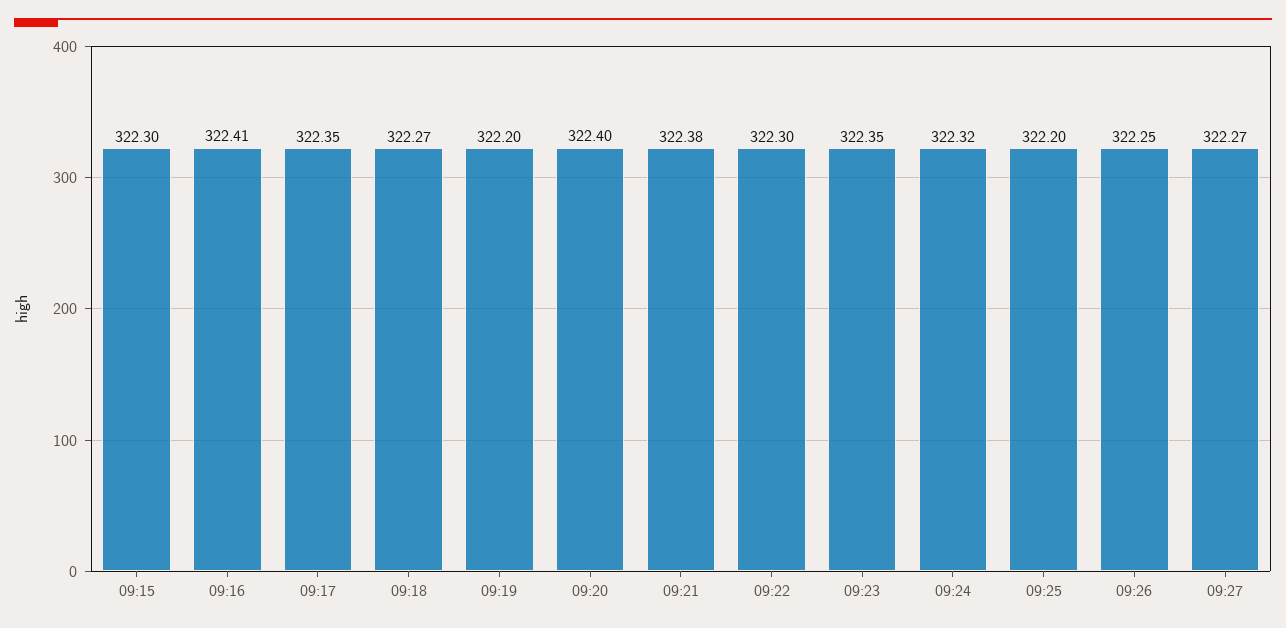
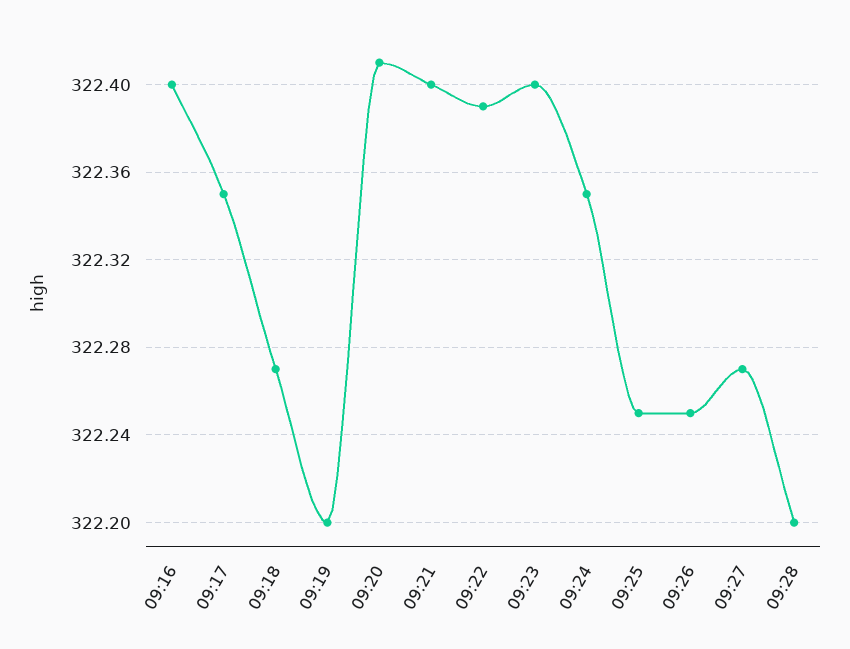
09:15: 322.3 -> none
09:16: 322.41 -> 322.4
09:20: 322.4 -> 322.41
09:21: 322.38 -> 322.4
09:22: 322.3 -> 322.39
09:23: 322.35 -> 322.4
09:24: 322.32 -> 322.35
09:25: 322.2 -> 322.25
09:28: none -> 322.2

